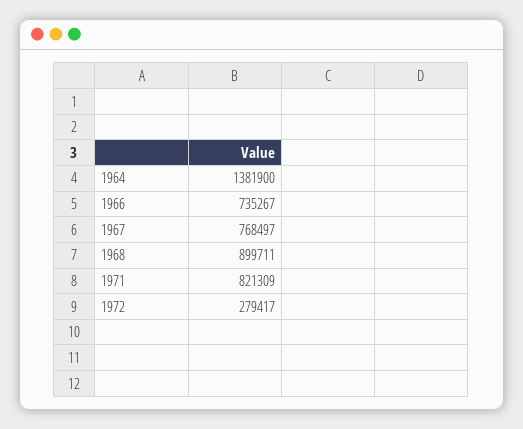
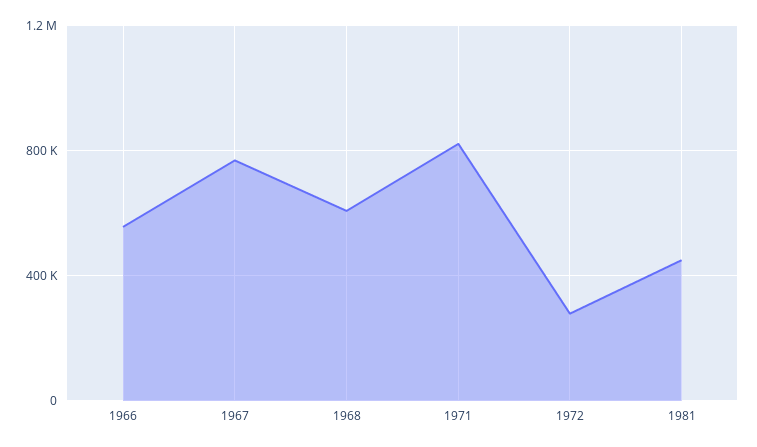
1964: 1381900 -> none
1966: 735267 -> 550000
1968: 899711 -> 600000
1981: none -> 450000

